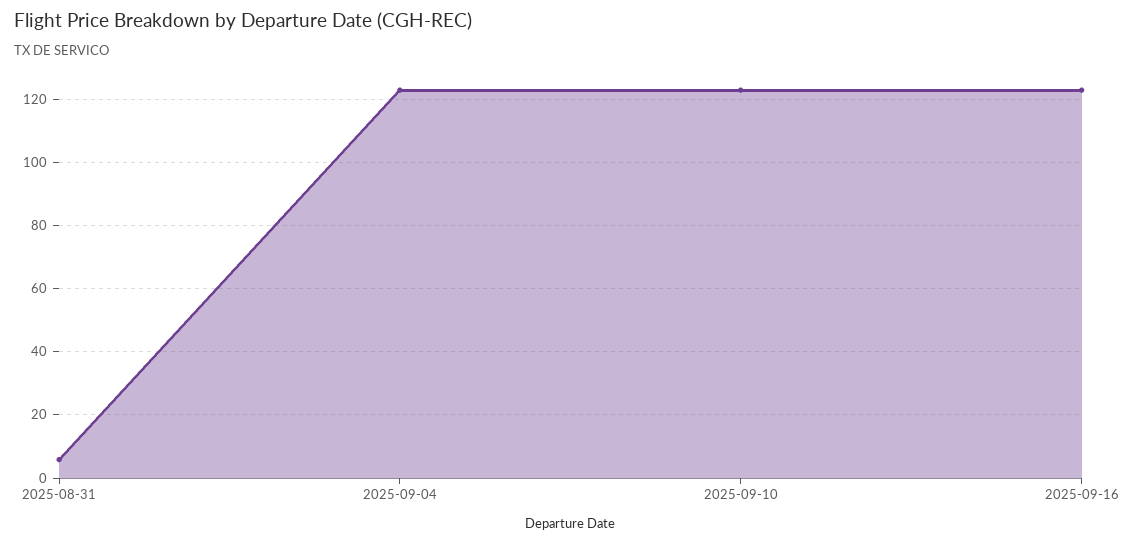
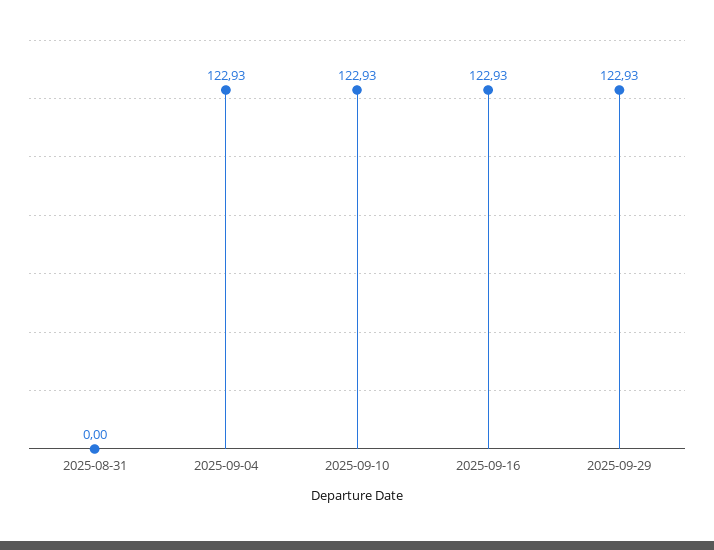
2025-08-31: 6 -> 0
2025-09-29: none -> 122.93

